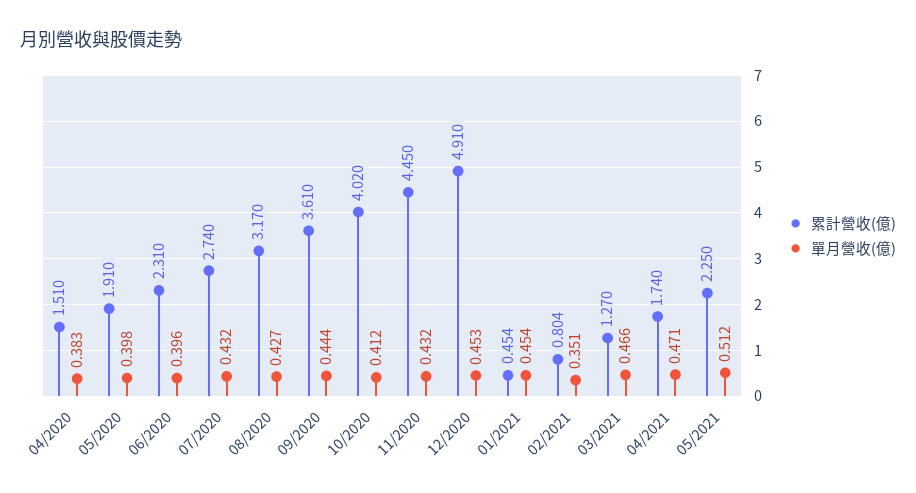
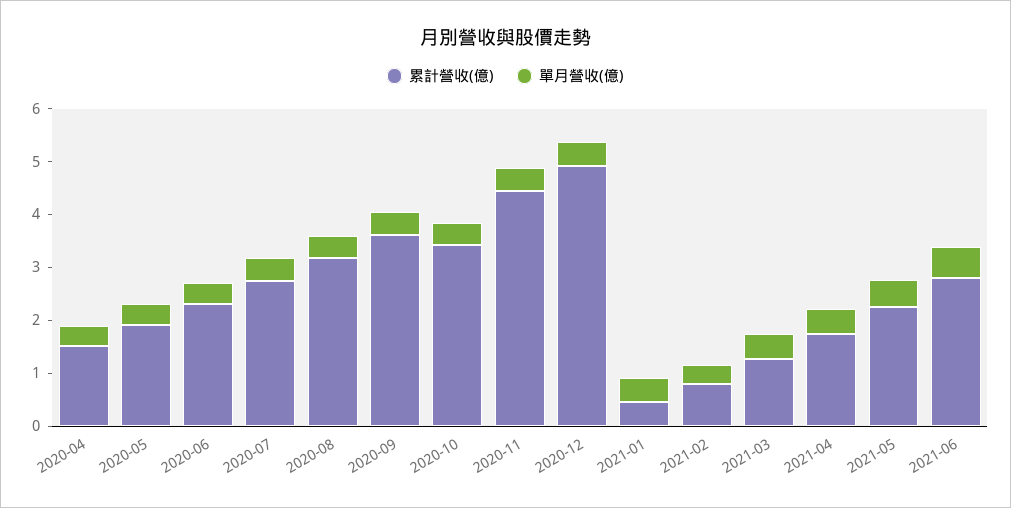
累計營收(億), 10/2020: 4.02 -> 3.4
累計營收(億), 2021-06: none -> 2.8
單月營收(億), 2021-06: none -> 0.6

